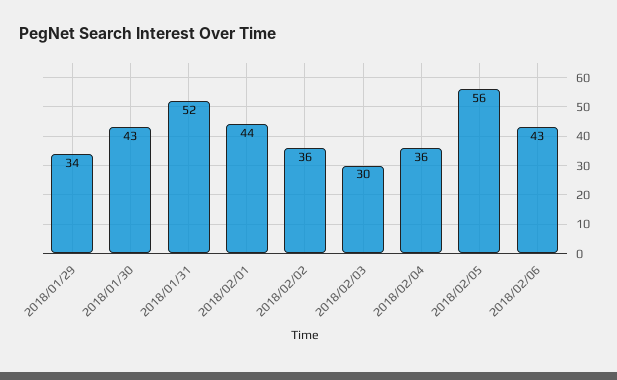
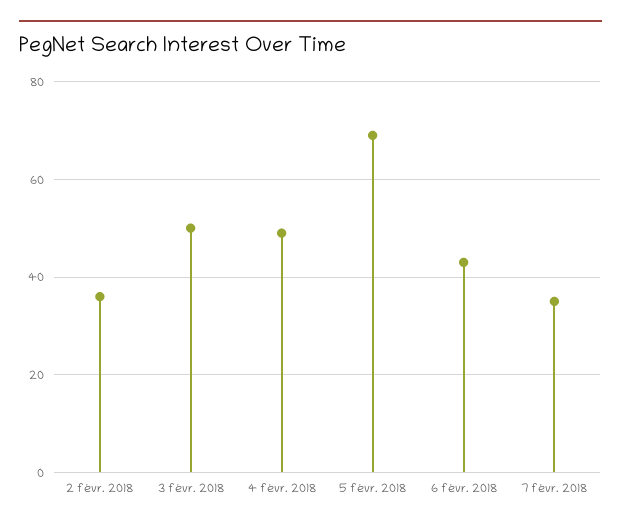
2018/01/29: 34 -> none
2018/01/30: 43 -> none
2018/01/31: 52 -> none
2018/02/01: 44 -> none
2018/02/03: 30 -> 50
2018/02/04: 36 -> 50
2018/02/05: 56 -> 70
7 févr. 2018: none -> 35

